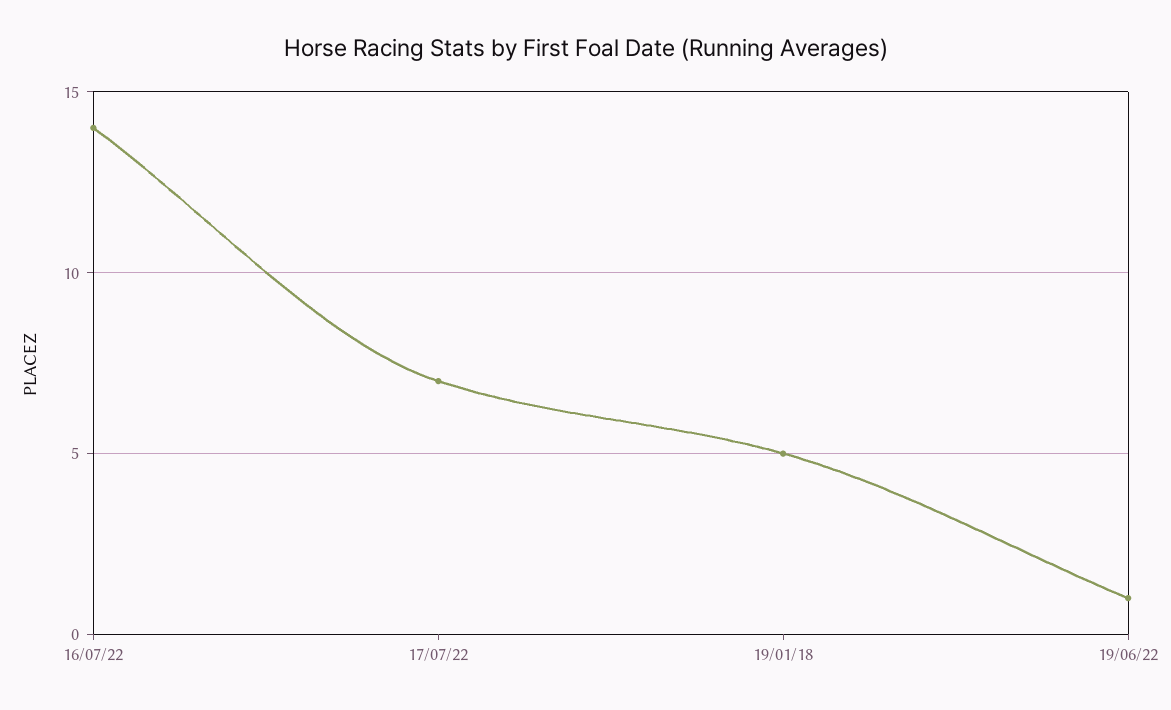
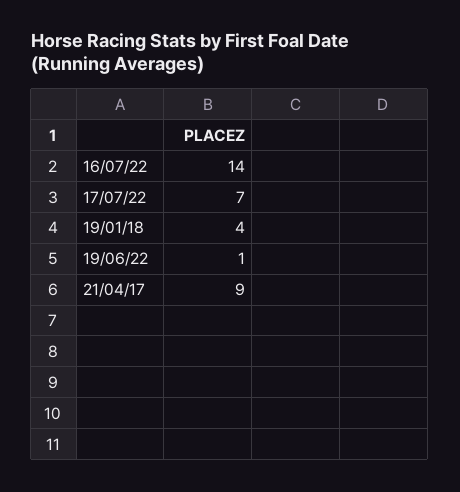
19/01/18: 5 -> 4
21/04/17: none -> 9

